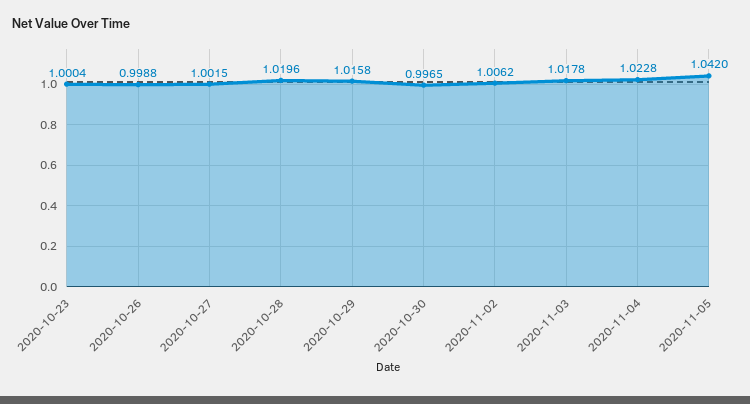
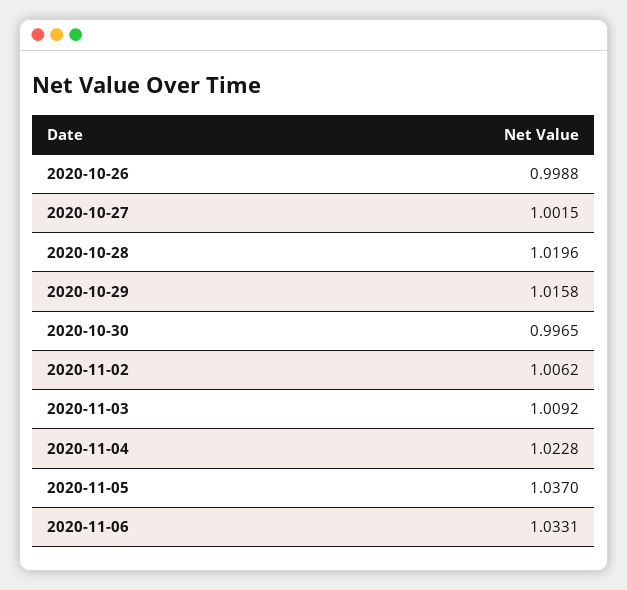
2020-10-23: 1.0004 -> none
2020-11-03: 1.0178 -> 1.0092
2020-11-05: 1.042 -> 1.037
2020-11-06: none -> 1.0331

